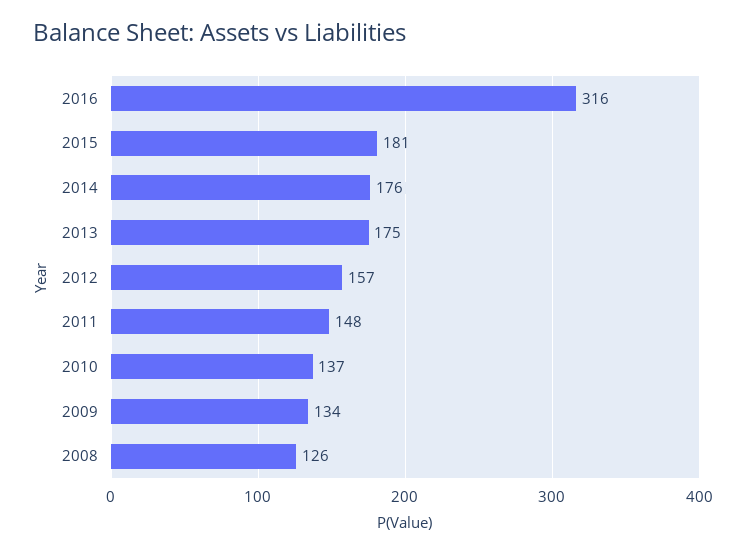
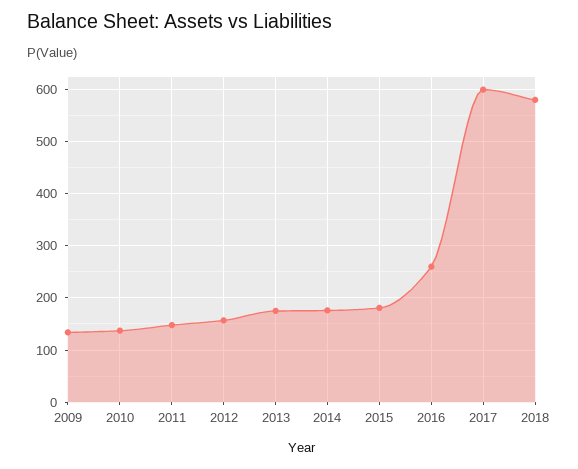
2016: 316 -> 260
2008: 126 -> none
2017: none -> 600
2018: none -> 580

